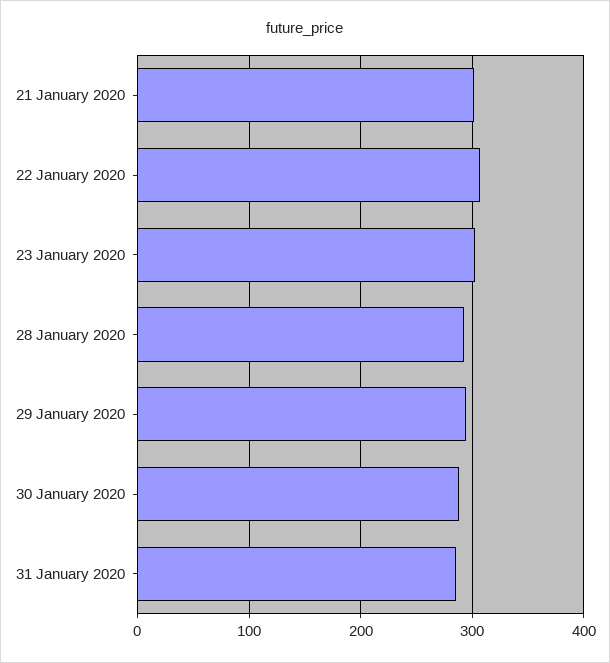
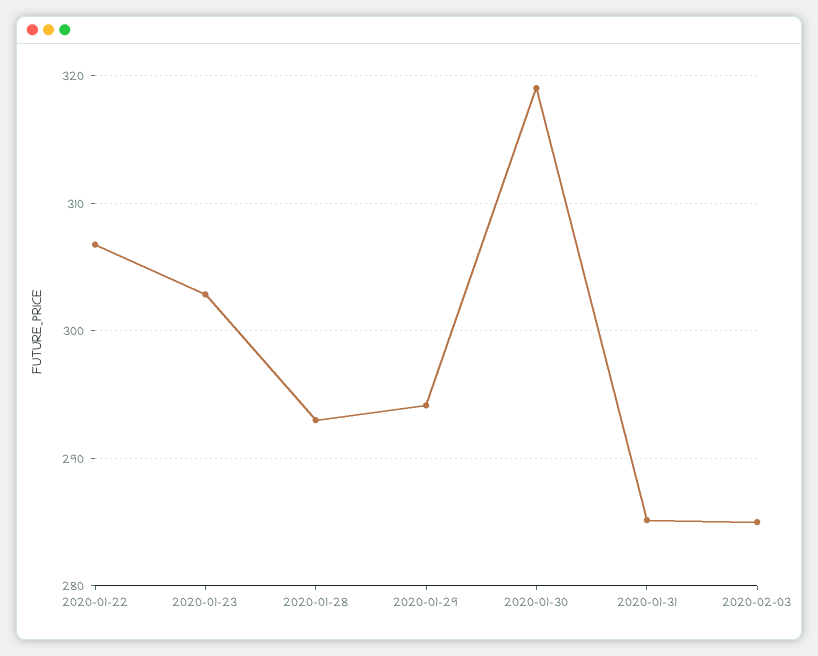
21 January 2020: 300 -> none
30 January 2020: 290 -> 319
2020-02-03: none -> 285

